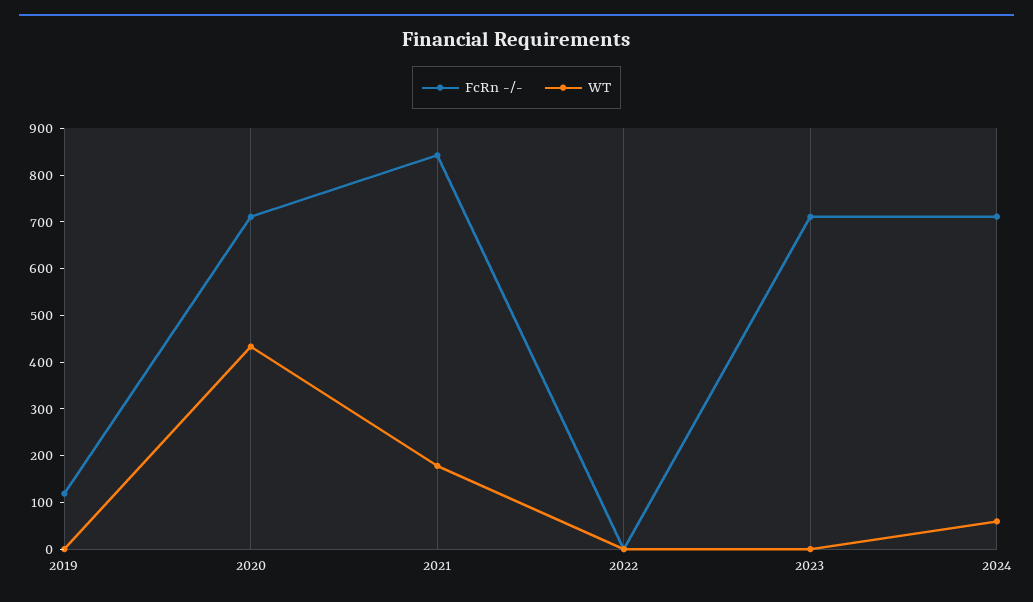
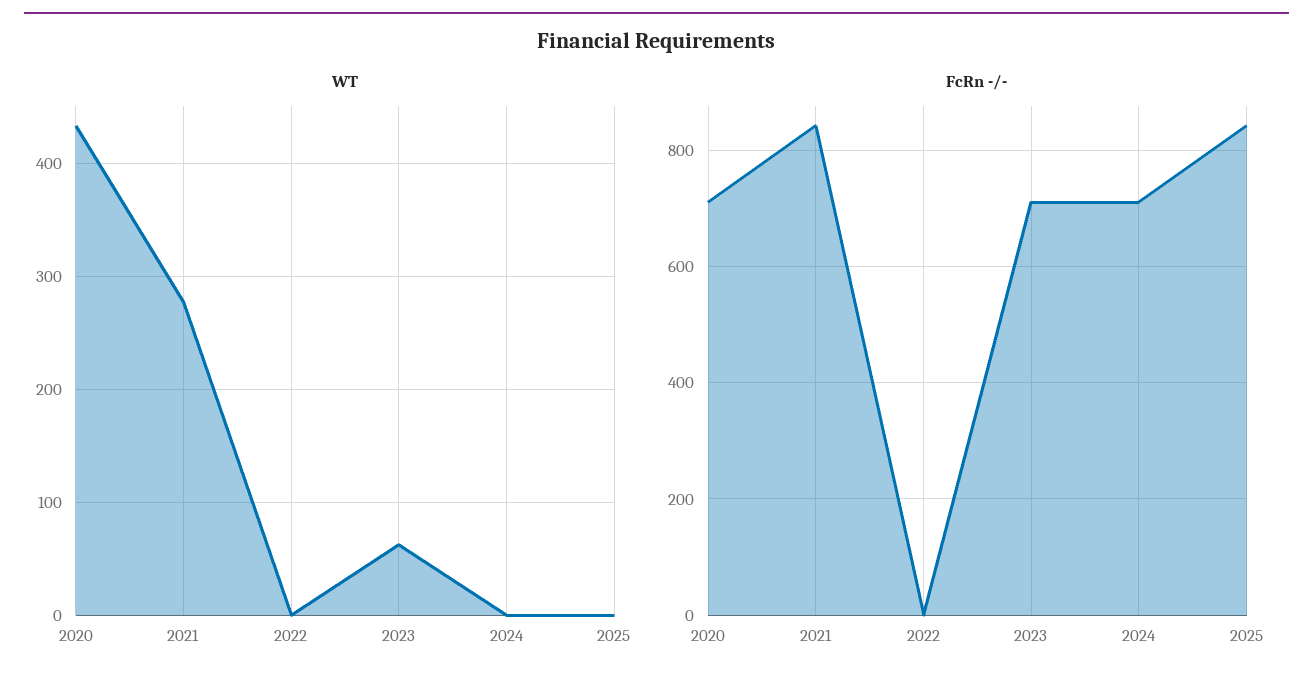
FcRn -/-, 2019: 120 -> none
WT, 2019: 0 -> none
WT, 2021: 180 -> 280
WT, 2023: 0 -> 60
WT, 2024: 60 -> 0
WT, 2025: none -> 0
FcRn -/-, 2025: none -> 840

